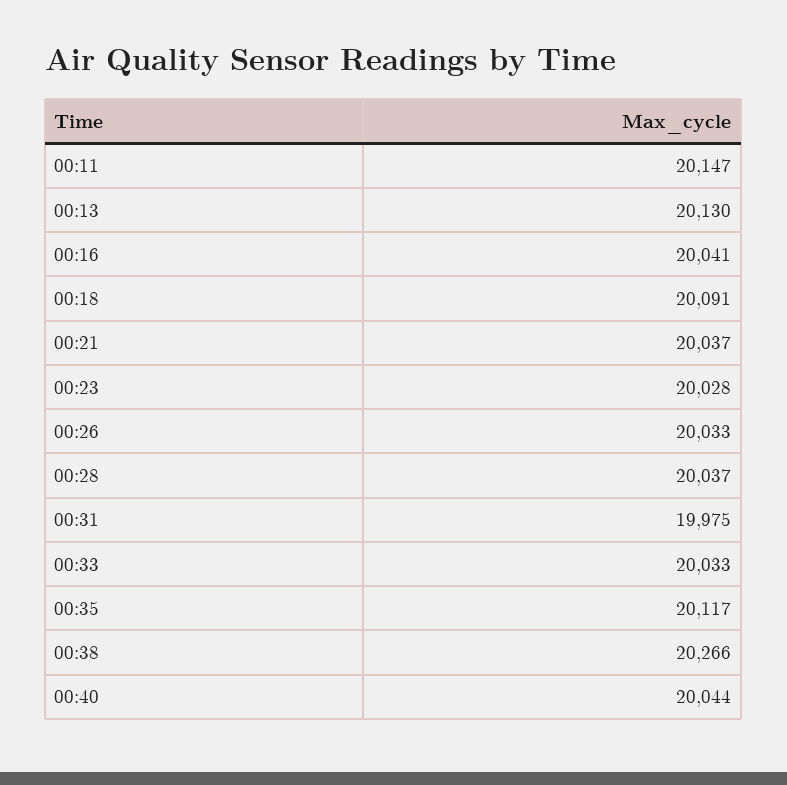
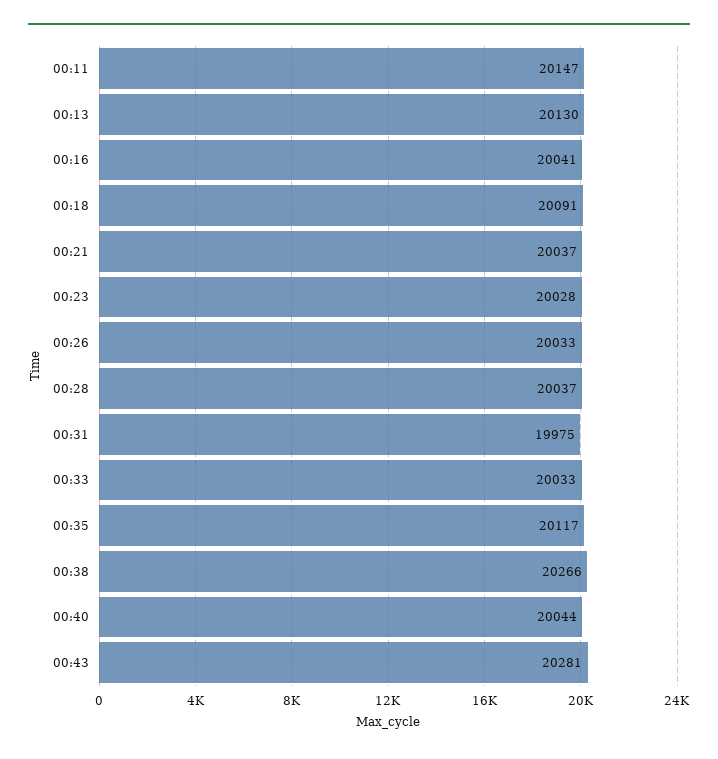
00:43: none -> 20281

